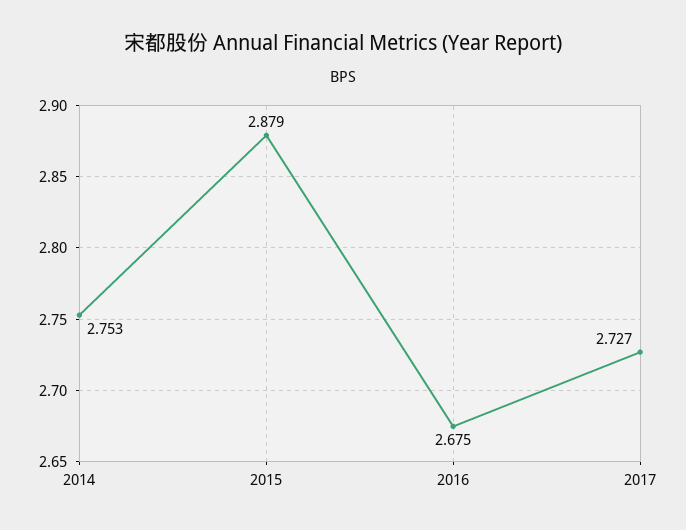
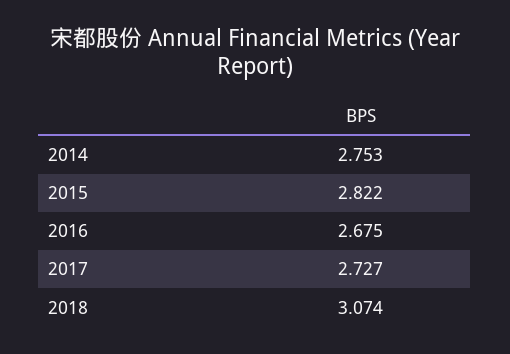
2015: 2.879 -> 2.822
2018: none -> 3.074

